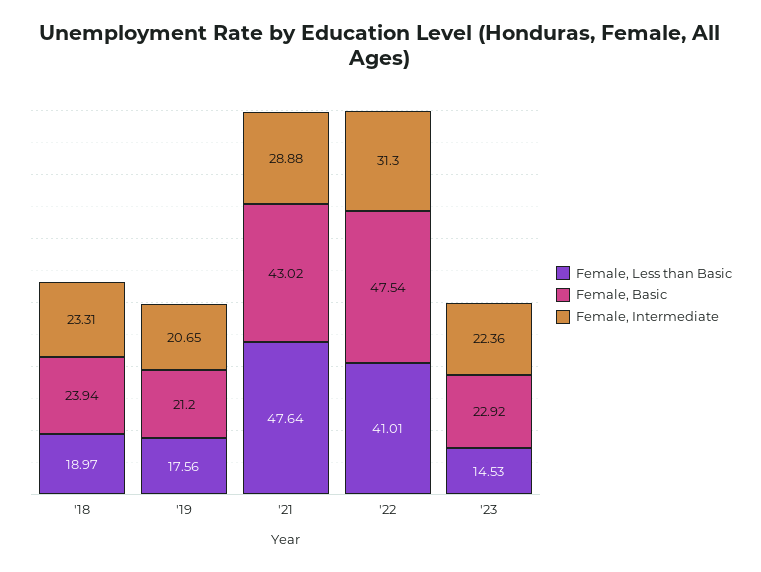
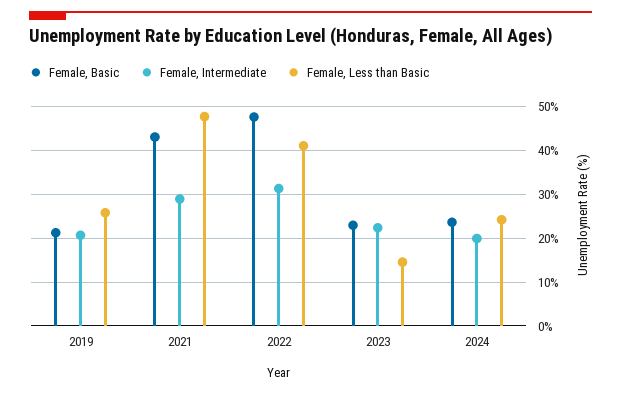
Female, Less than Basic, '18: 18.97 -> none
Female, Basic, '18: 23.94 -> none
Female, Intermediate, '18: 23.31 -> none
Female, Less than Basic, '19: 17.56 -> 26
Female, Basic, 2024: none -> 24
Female, Intermediate, 2024: none -> 20
Female, Less than Basic, 2024: none -> 24

